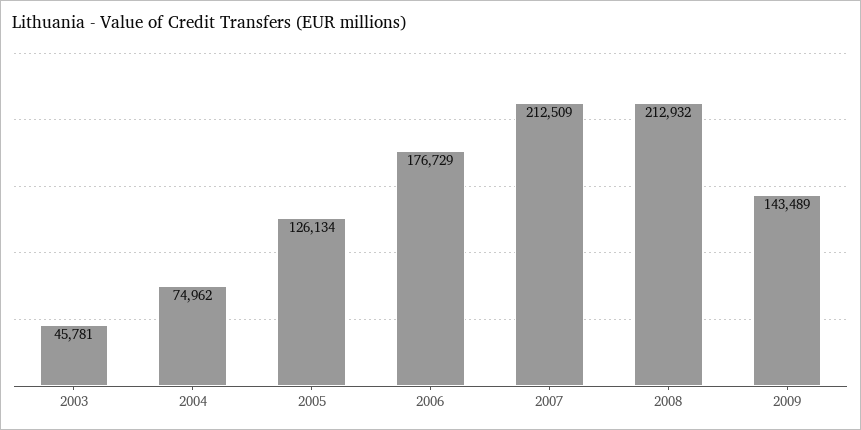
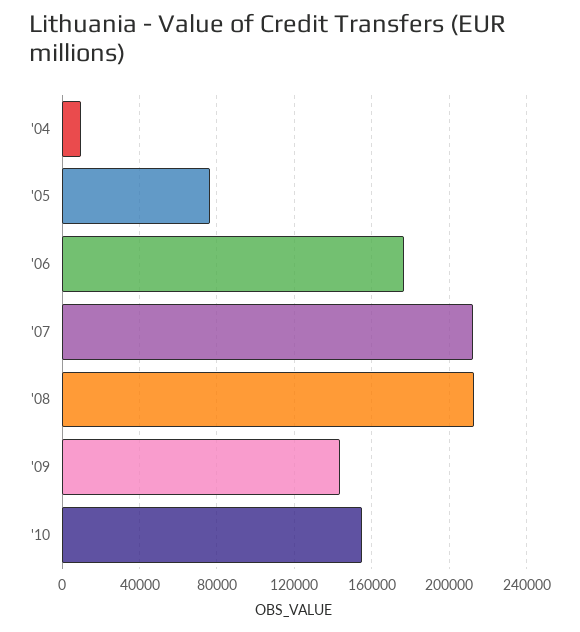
2003: 45781 -> none
2004: 74962 -> 10000
2005: 126134 -> 75000
'10: none -> 155000

